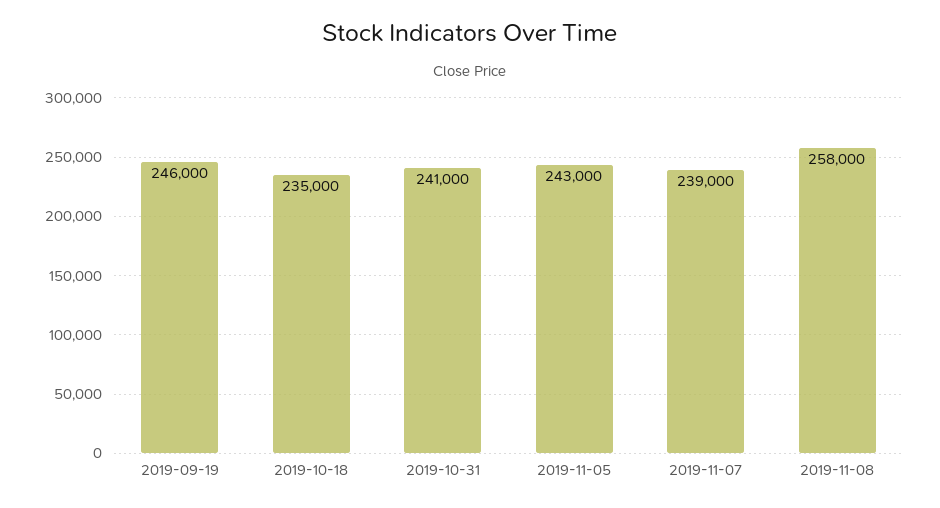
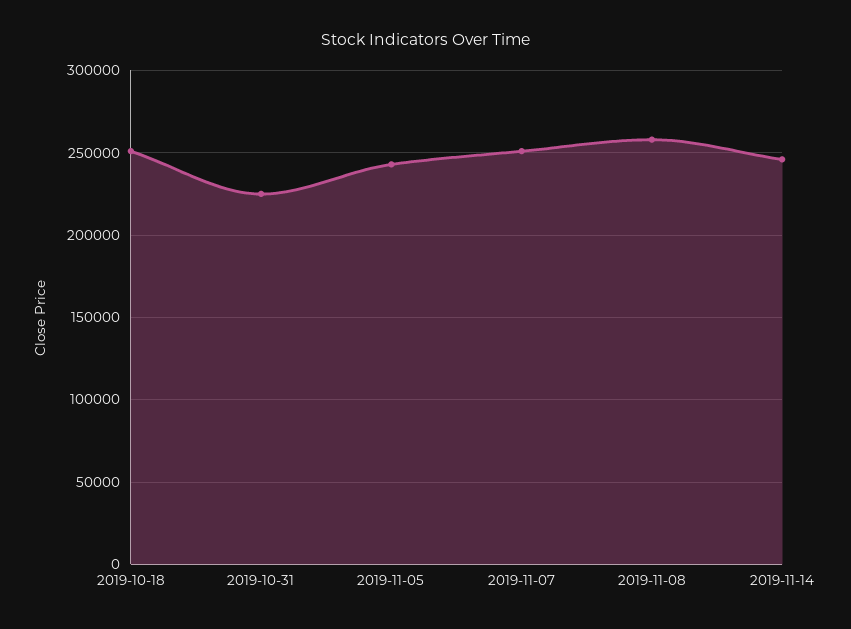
2019-09-19: 246000 -> none
2019-10-18: 235000 -> 250000
2019-10-31: 241000 -> 225000
2019-11-07: 239000 -> 250000
2019-11-14: none -> 245000

